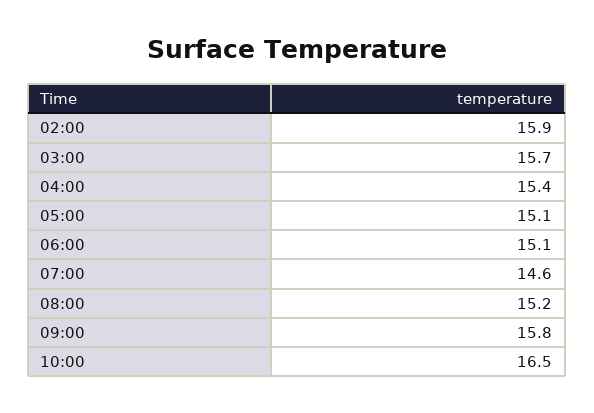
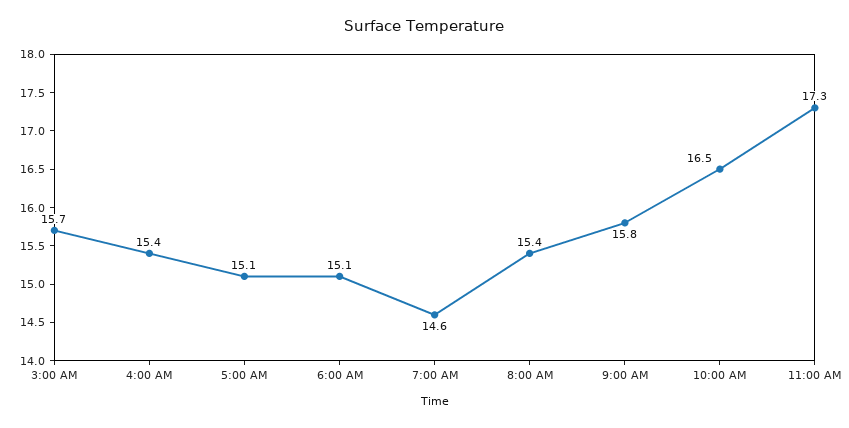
02:00: 15.9 -> none
08:00: 15.2 -> 15.4
11:00 AM: none -> 17.3

